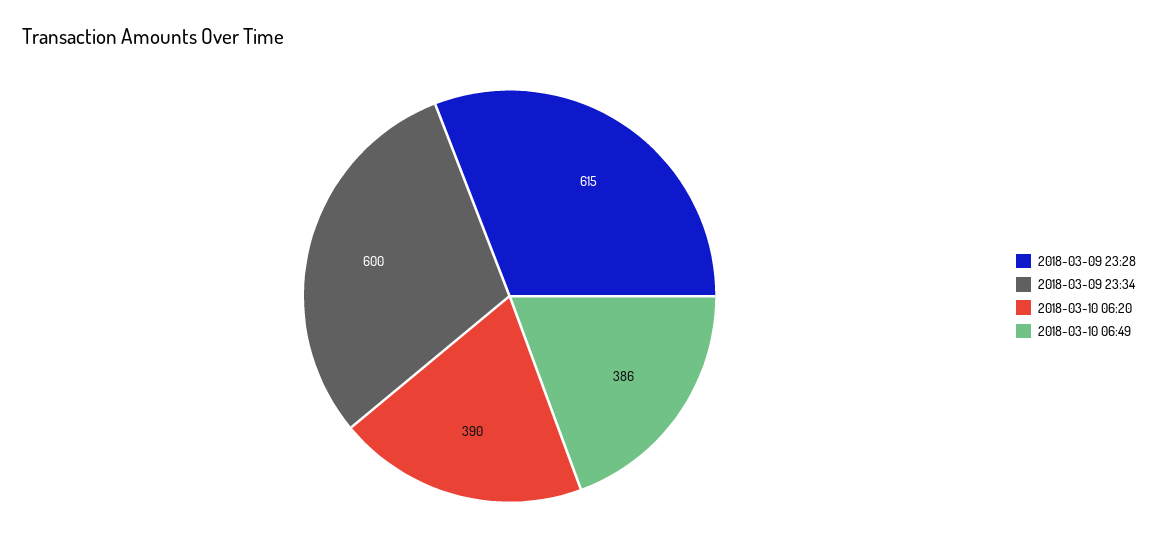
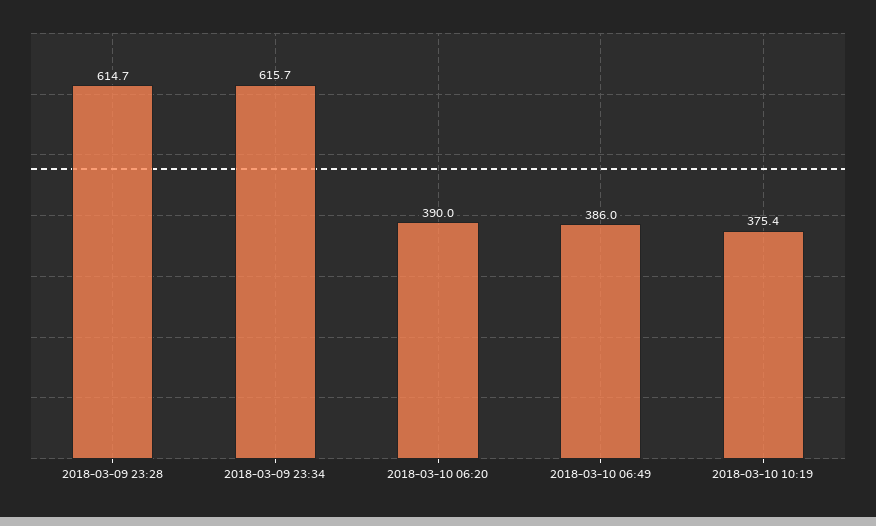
2018-03-09 23:34: 600 -> 615.7
2018-03-10 10:19: none -> 375.4

